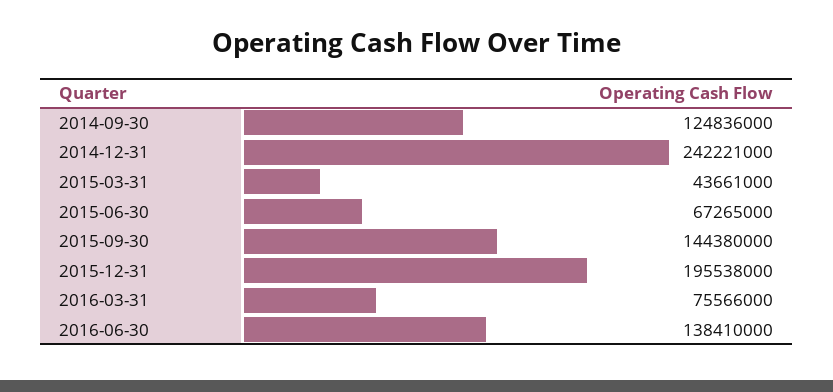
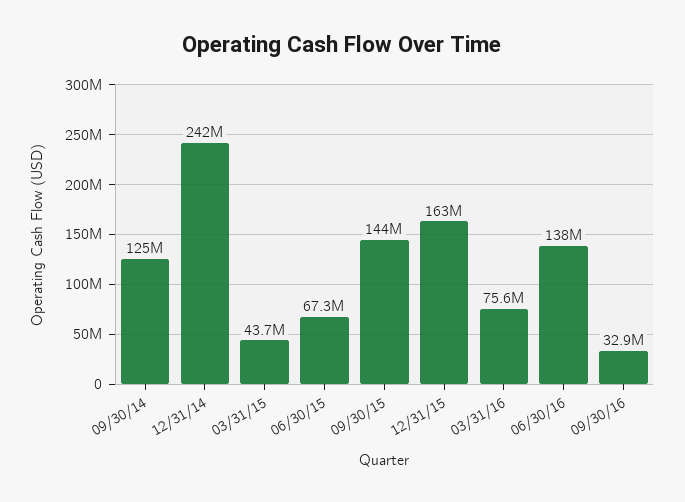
2015-12-31: 195538000 -> 163000000
09/30/16: none -> 32900000

